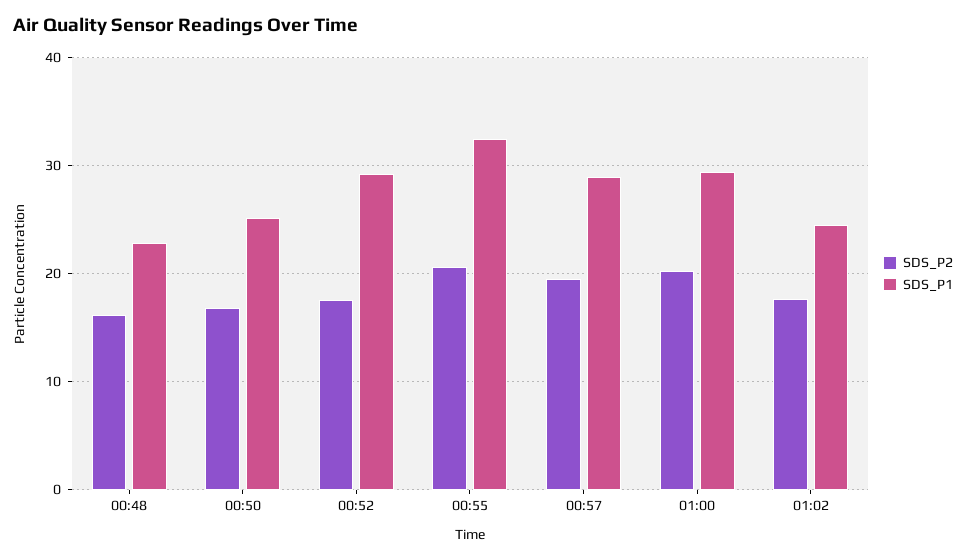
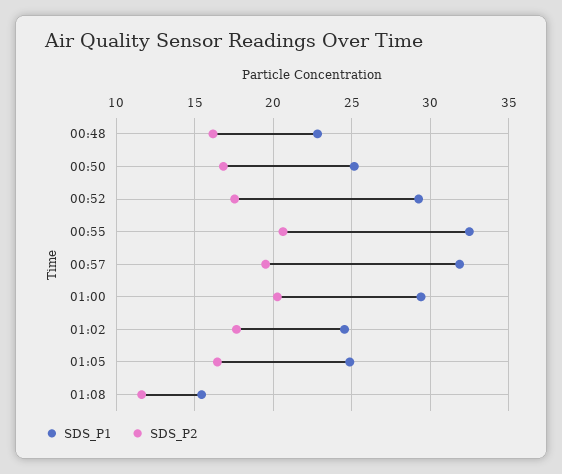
SDS_P1, 00:57: 29 -> 32
SDS_P1, 01:05: none -> 25
SDS_P2, 01:05: none -> 16.5
SDS_P1, 01:08: none -> 15.5
SDS_P2, 01:08: none -> 11.5

